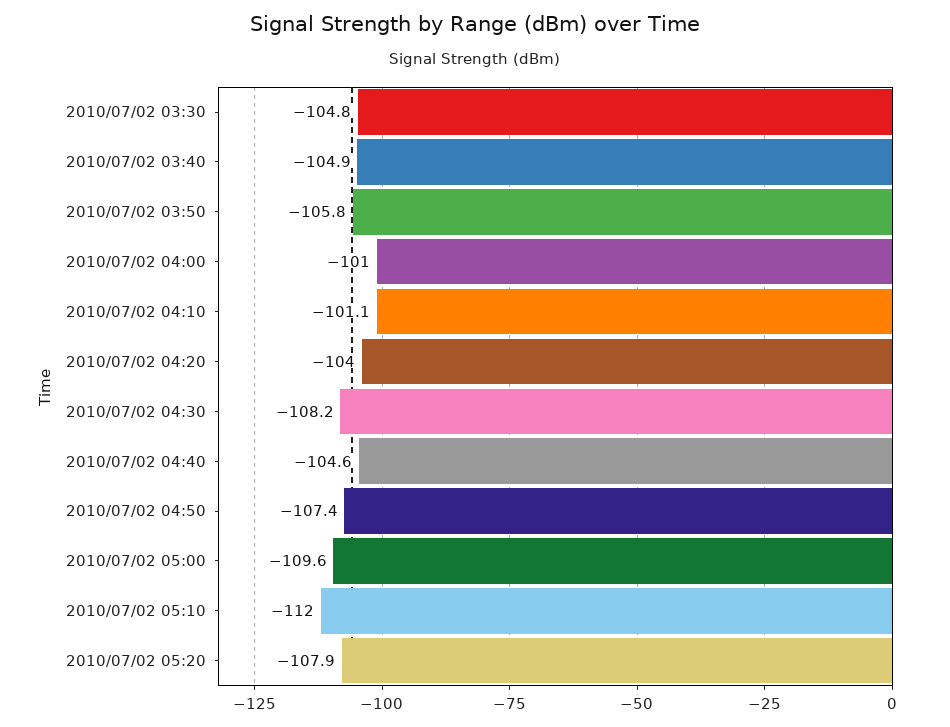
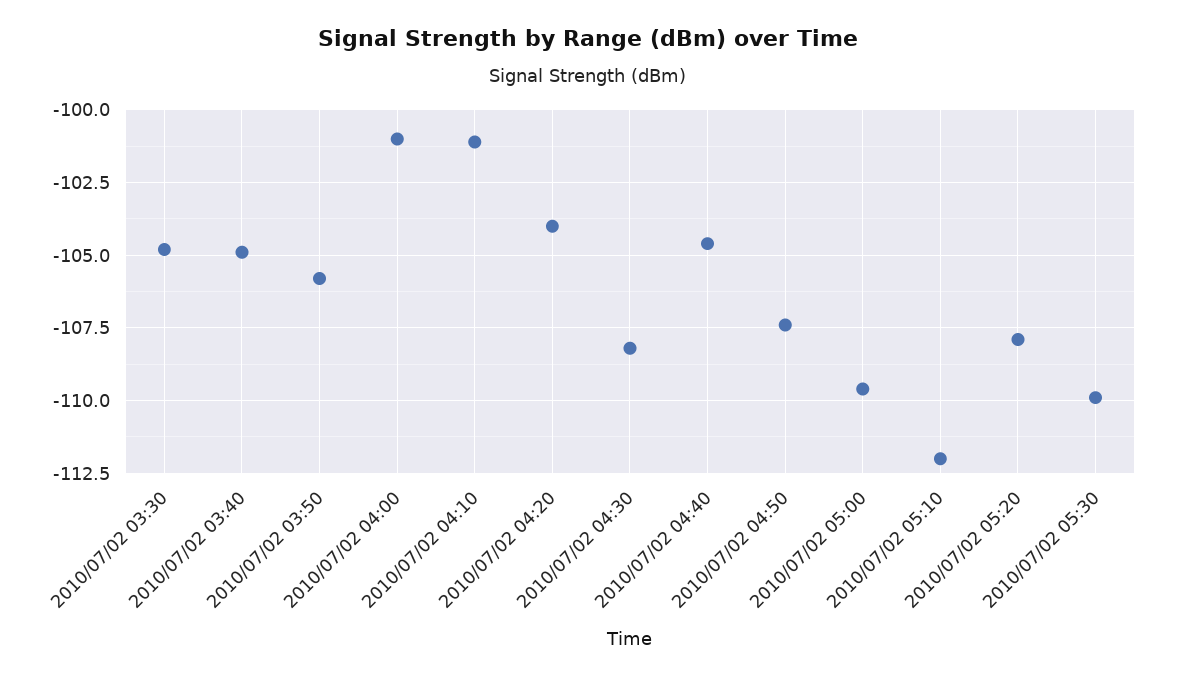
2010/07/02 05:30: none -> -110

